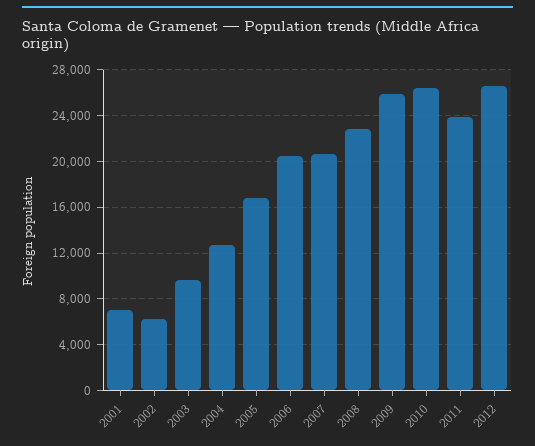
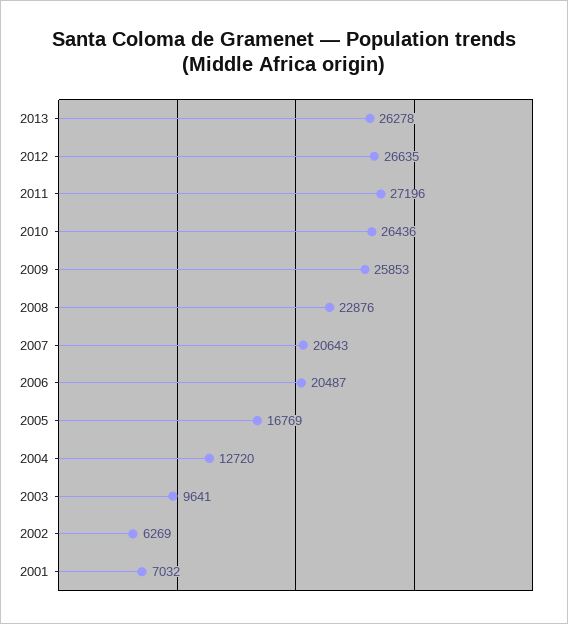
2011: 24000 -> 27196
2013: none -> 26278

